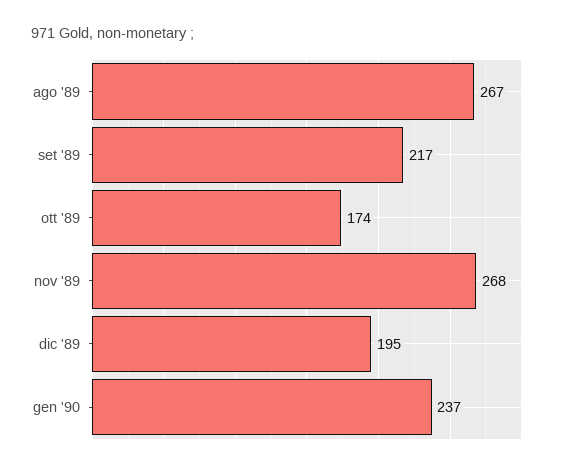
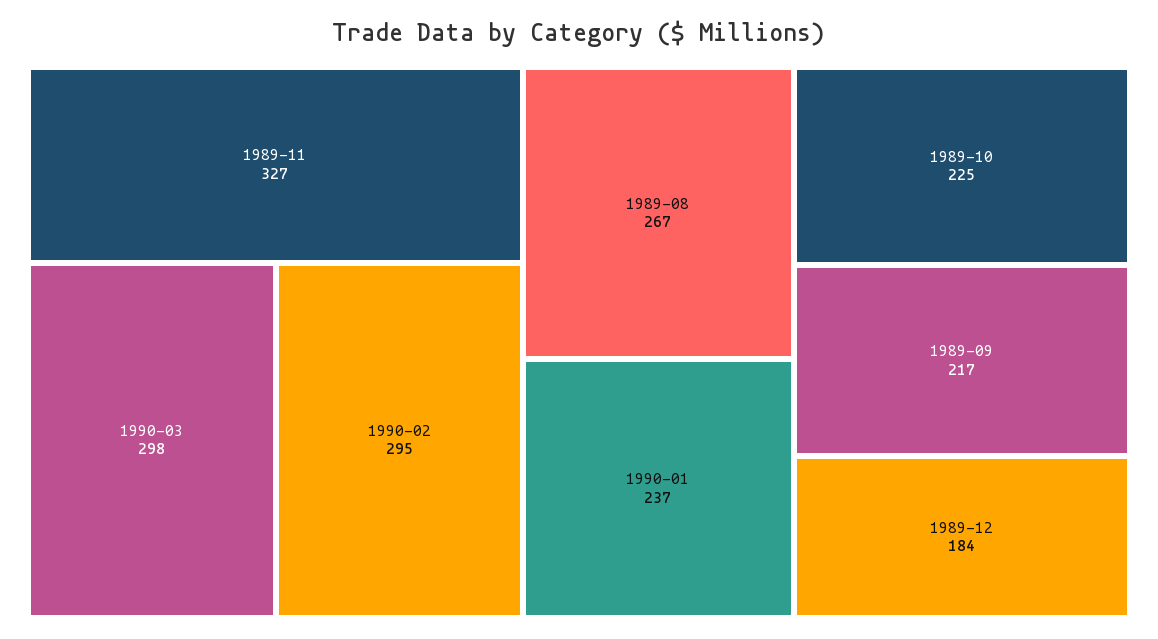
ott '89: 174 -> 225
nov '89: 268 -> 327
dic '89: 195 -> 184
1990-03: none -> 298
1990-02: none -> 295

